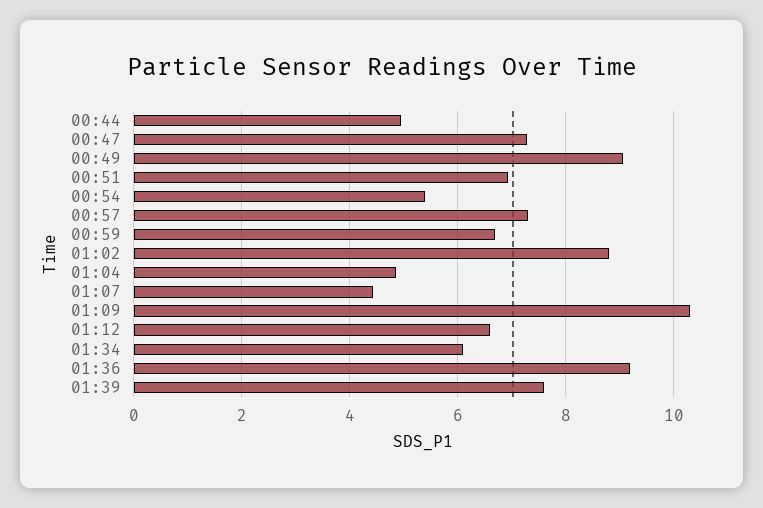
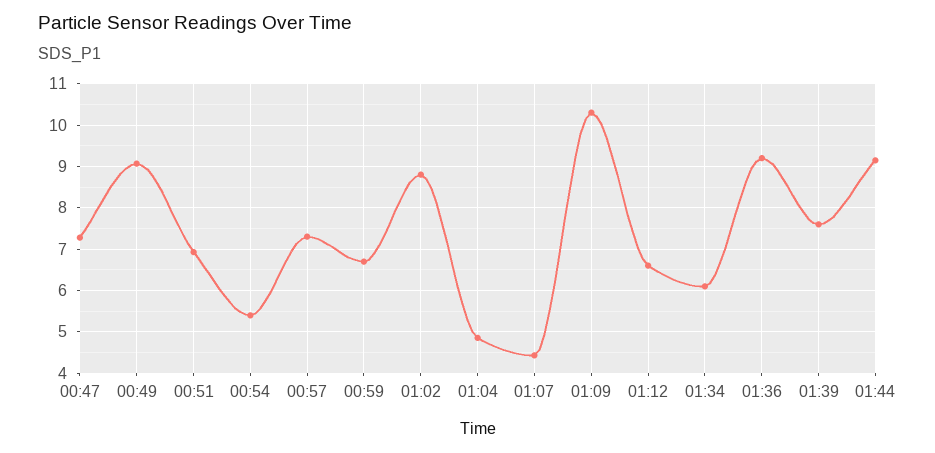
00:44: 5 -> none
01:44: none -> 9.2

